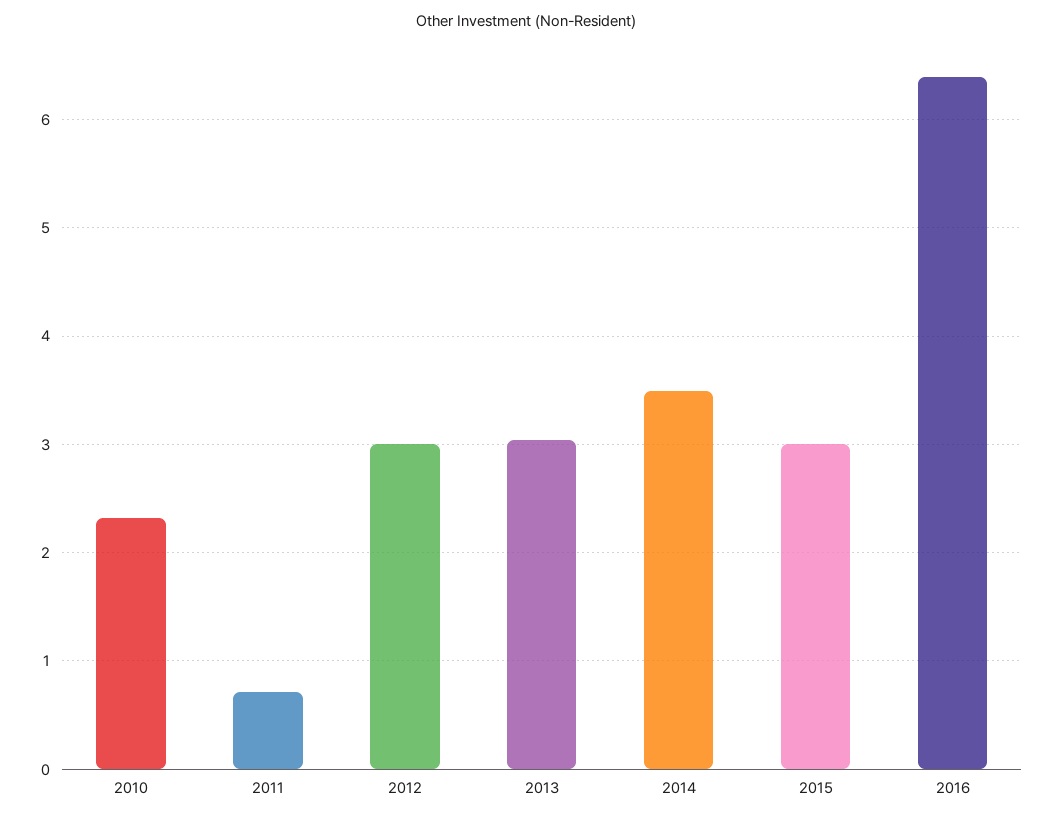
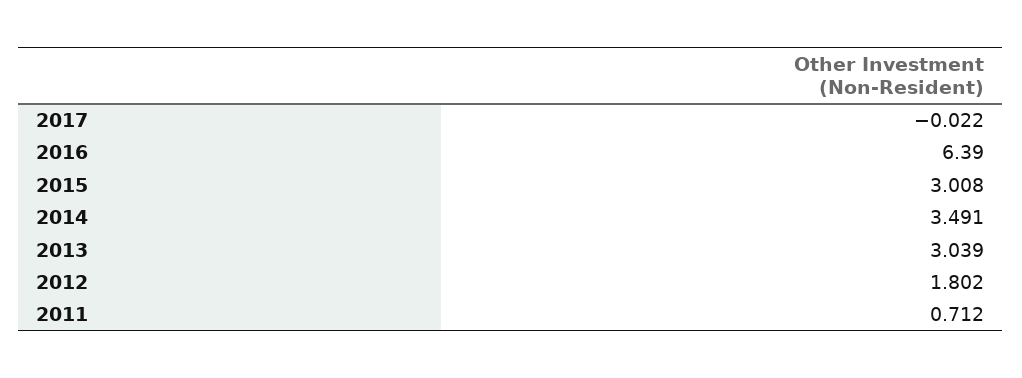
2010: 2.3 -> none
2012: 3 -> 1.802
2017: none -> -0.022

